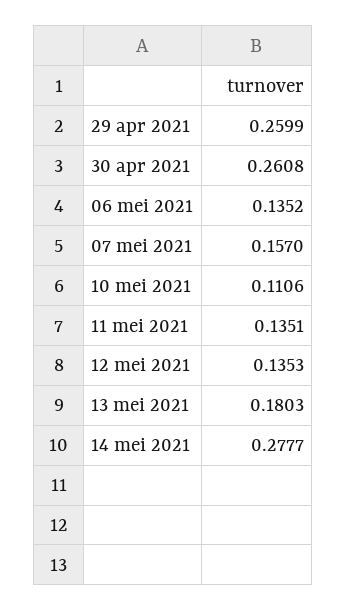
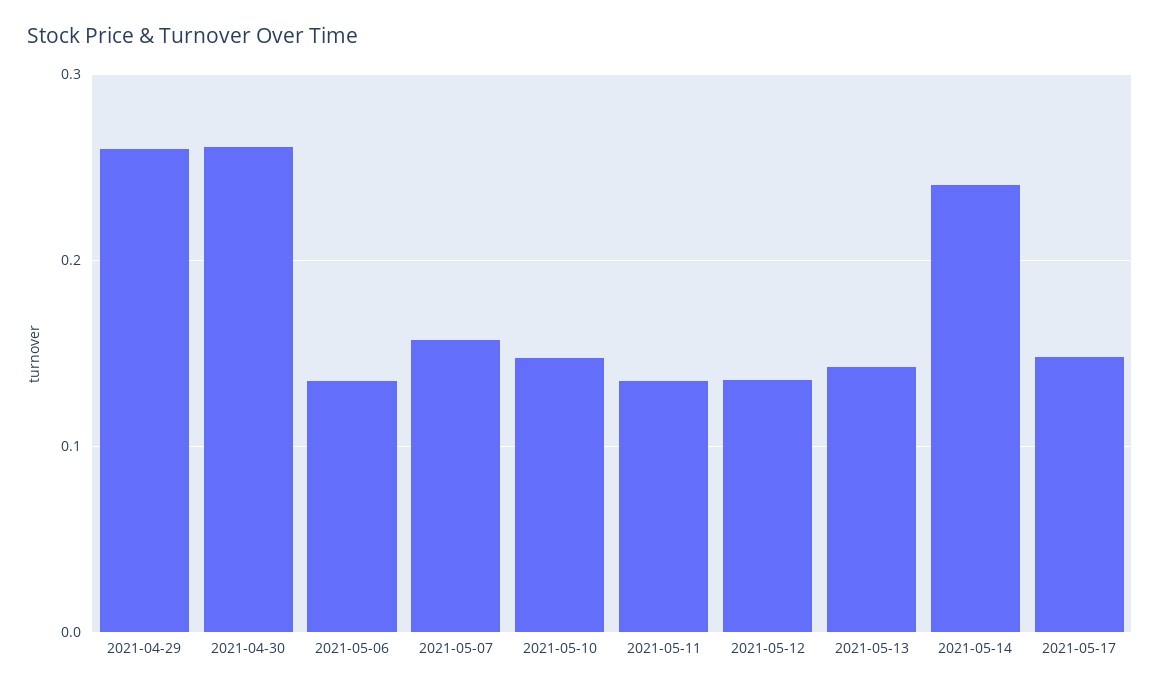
10 mei 2021: 0.1106 -> 0.15
13 mei 2021: 0.1803 -> 0.14
14 mei 2021: 0.2777 -> 0.24
2021-05-17: none -> 0.15

